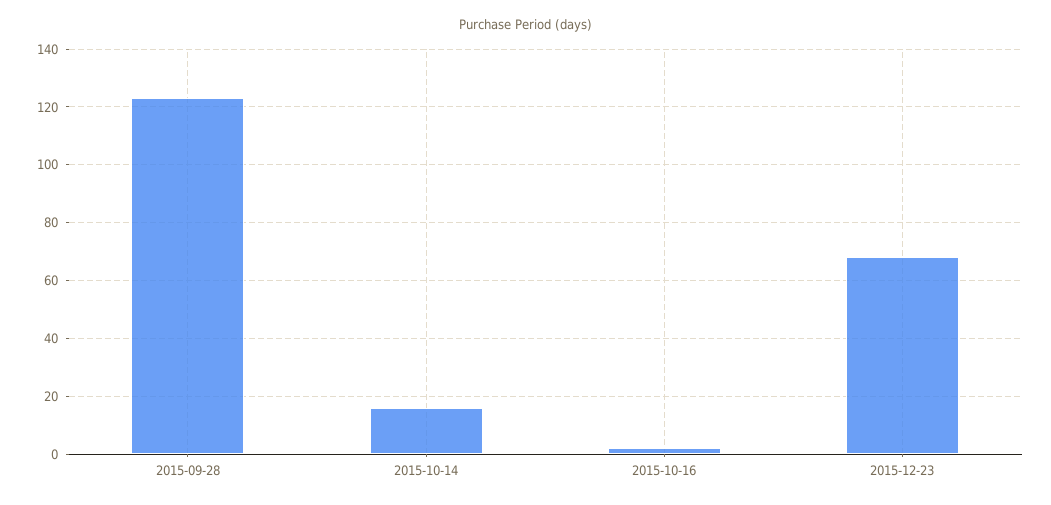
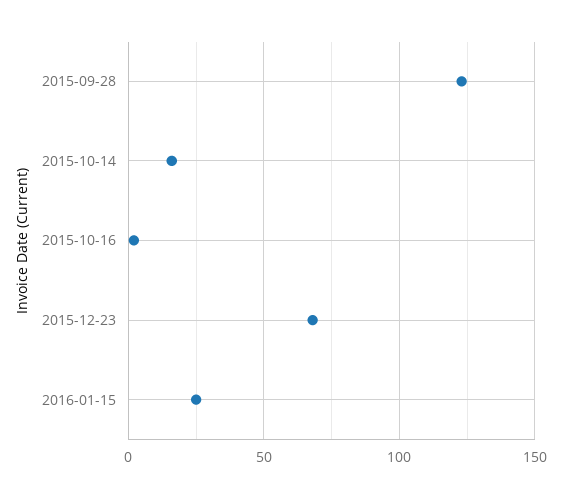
2016-01-15: none -> 25

